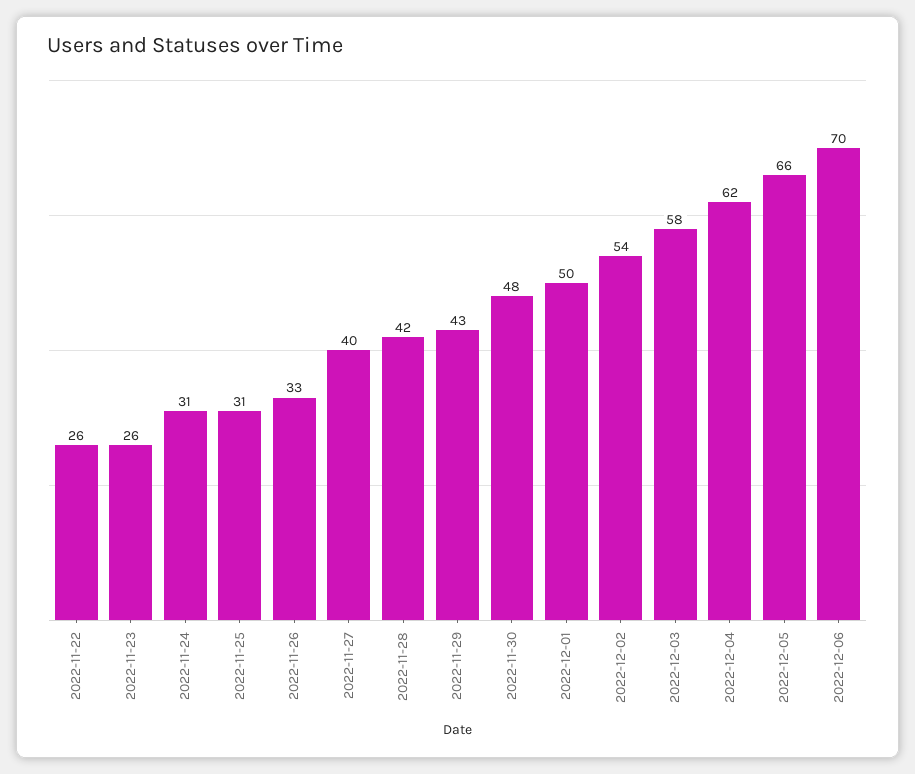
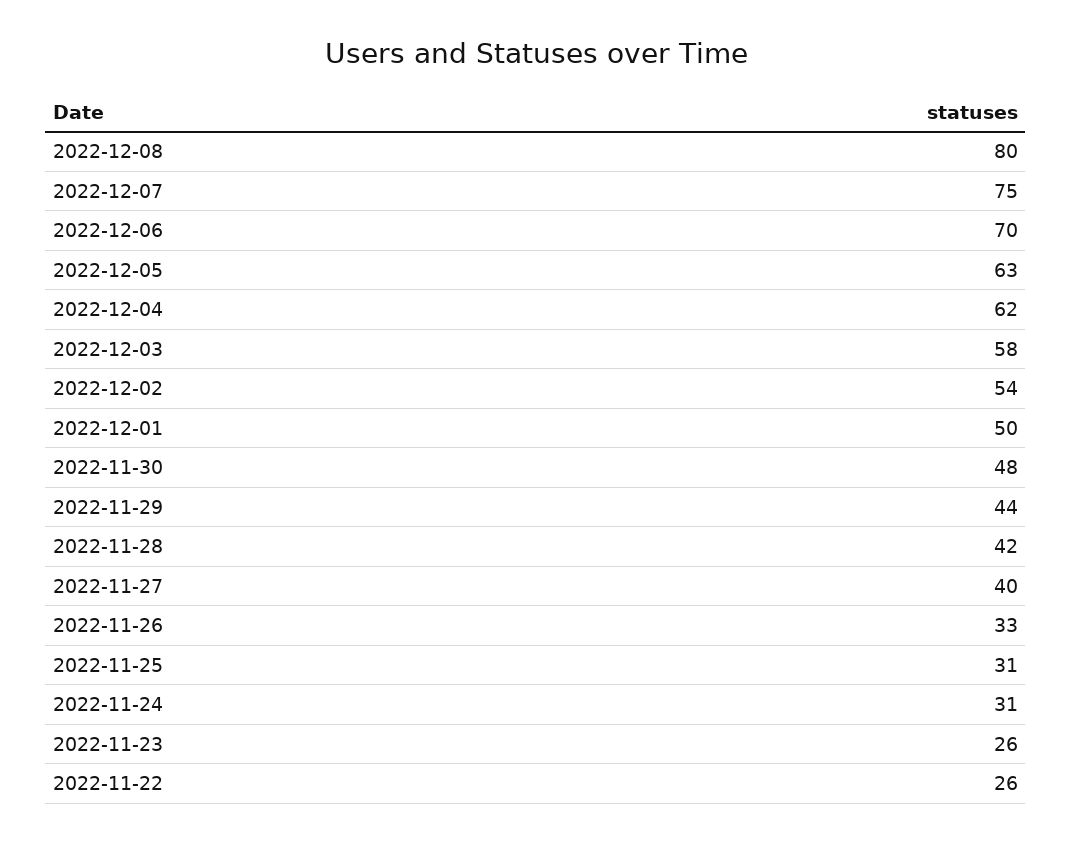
2022-11-29: 43 -> 44
2022-12-05: 66 -> 63
2022-12-08: none -> 80
2022-12-07: none -> 75

